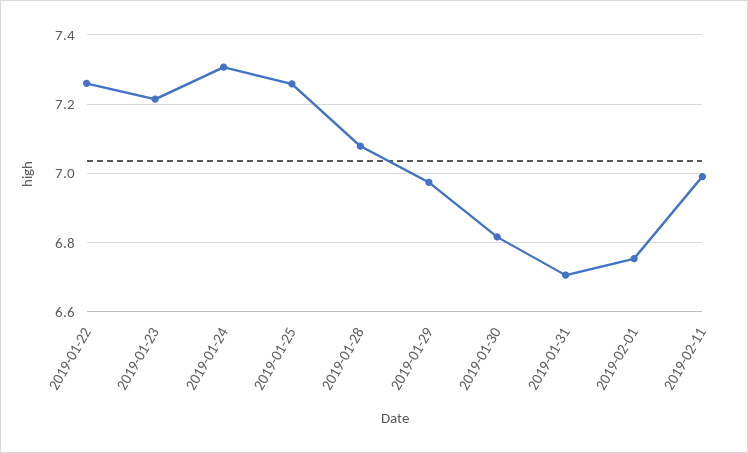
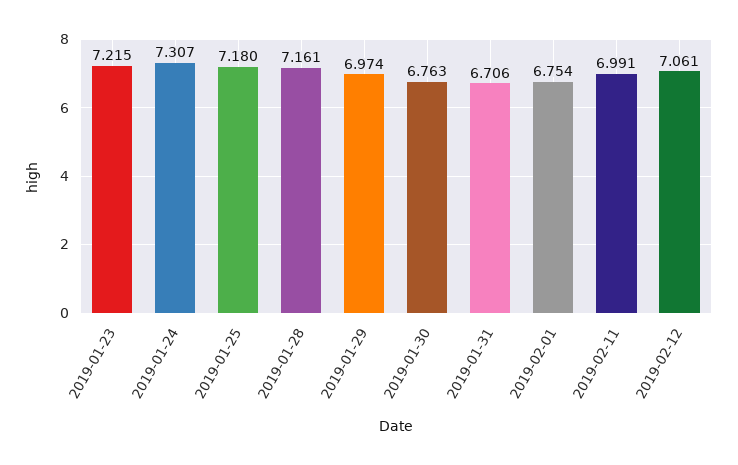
2019-01-22: 7.26 -> none
2019-01-25: 7.26 -> 7.18
2019-01-28: 7.08 -> 7.161
2019-01-30: 6.82 -> 6.763
2019-02-12: none -> 7.061

